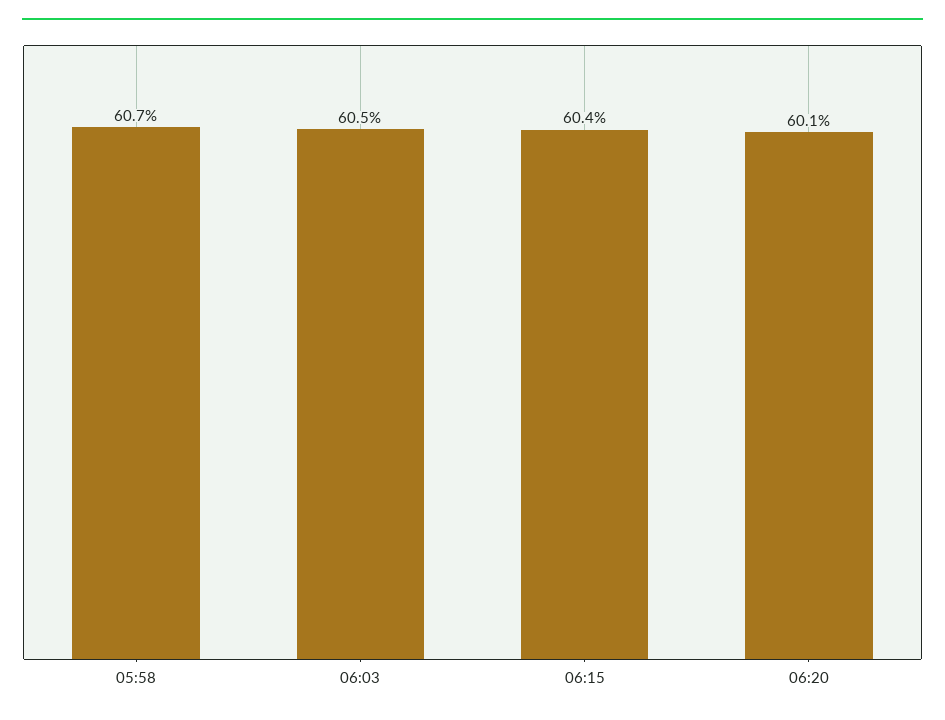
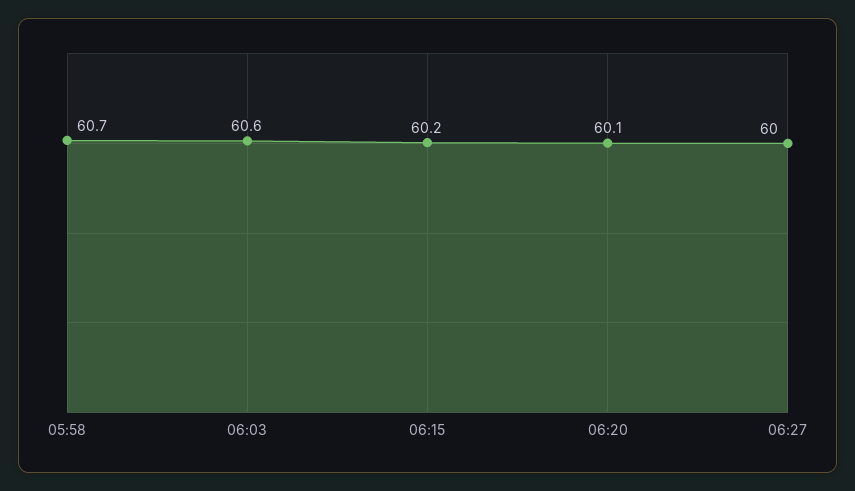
06:03: 60.5 -> 60.6
06:15: 60.4 -> 60.2
06:27: none -> 60

